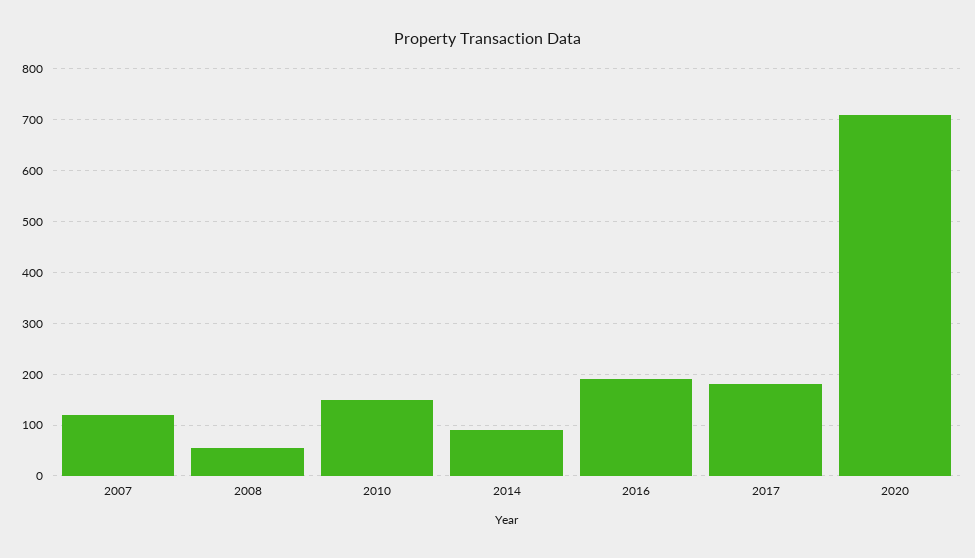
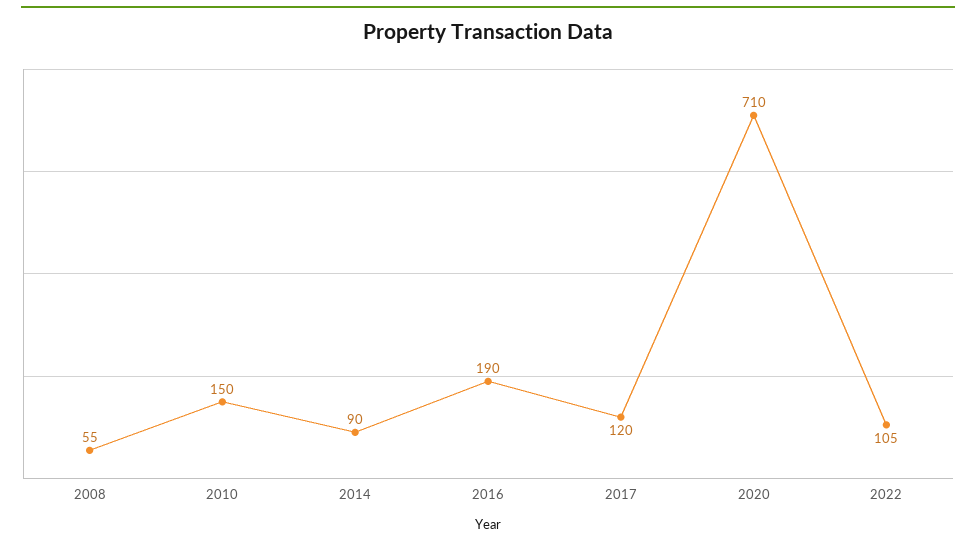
2007: 120 -> none
2017: 180 -> 120
2022: none -> 105

